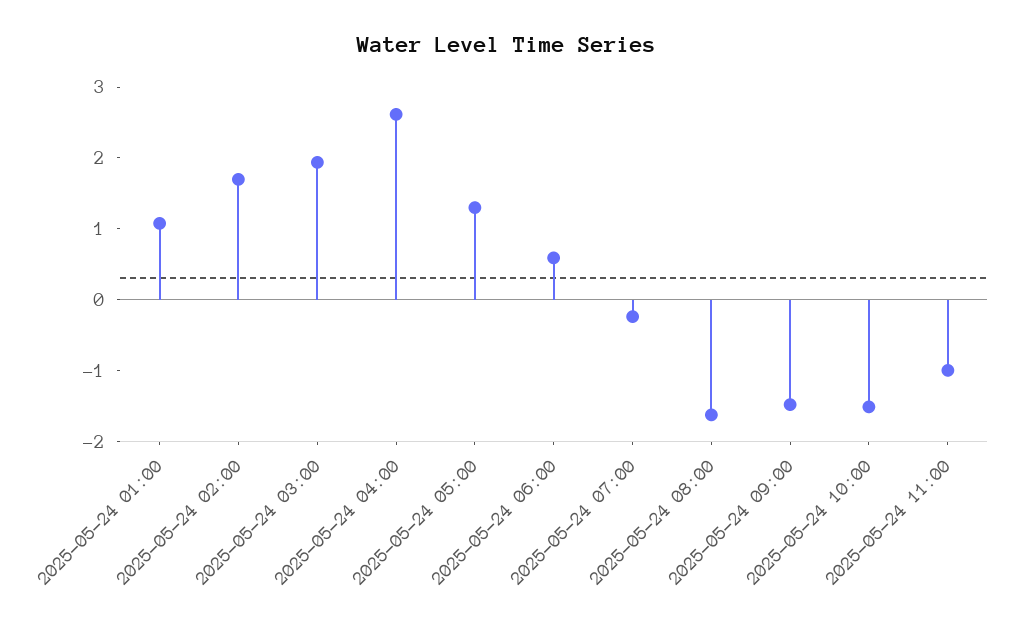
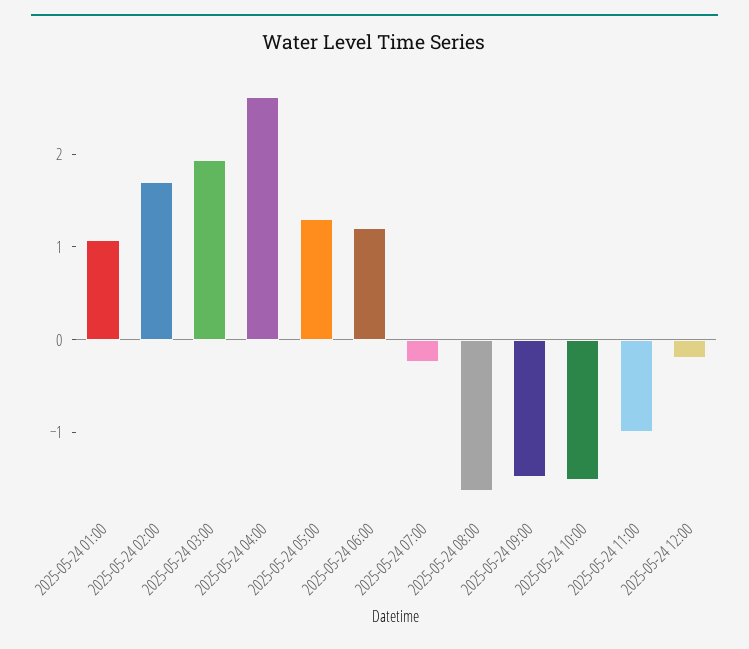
2025-05-24 06:00: 0.6 -> 1.2
2025-05-24 12:00: none -> -0.2

